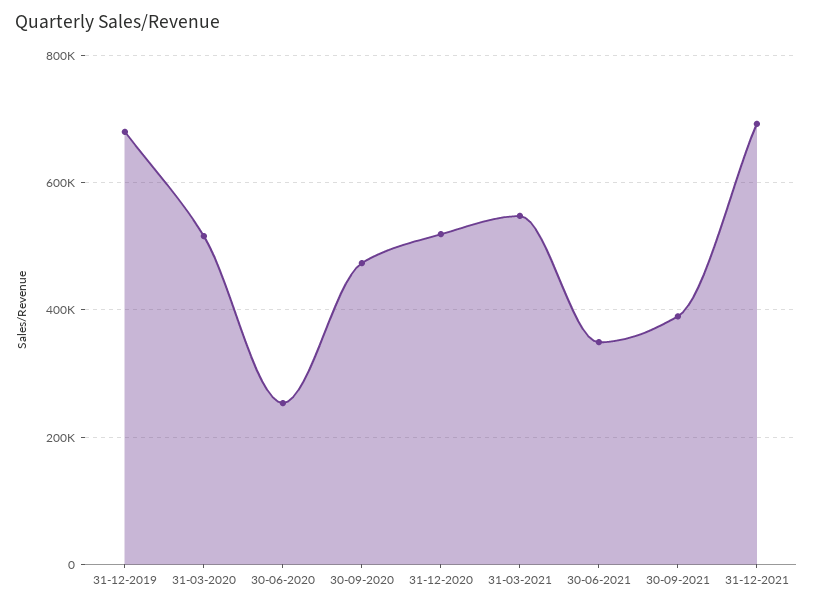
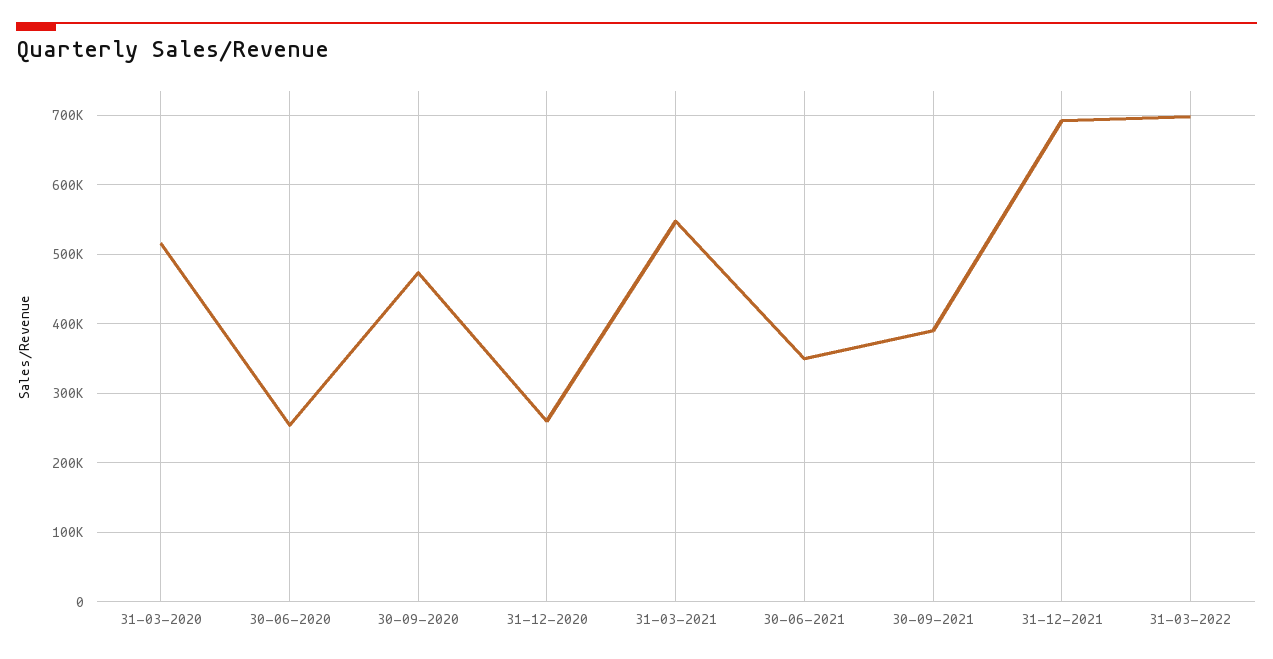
31-12-2019: 680000 -> none
31-12-2020: 520000 -> 260000
31-03-2022: none -> 700000

